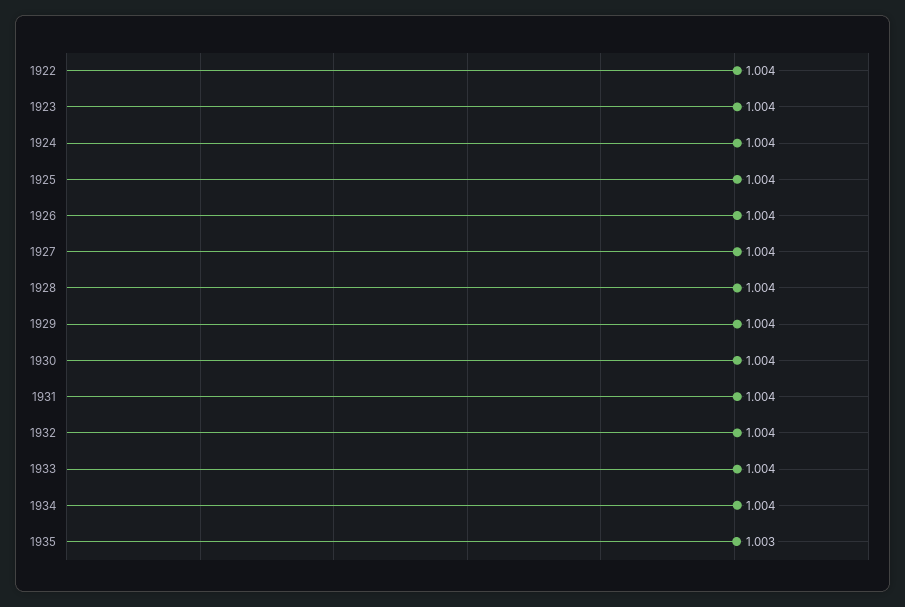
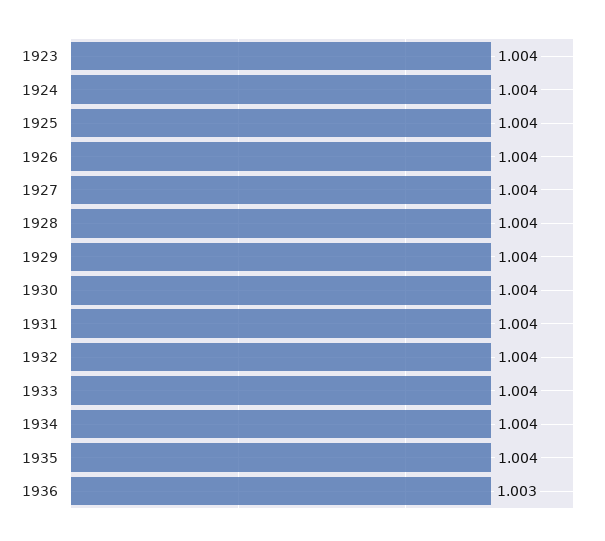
1922: 1.004 -> none
1935: 1.003 -> 1.004
1936: none -> 1.003

